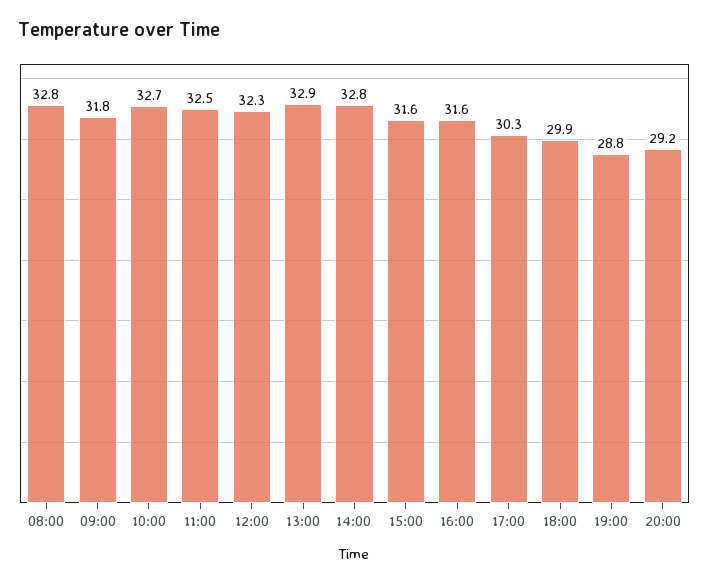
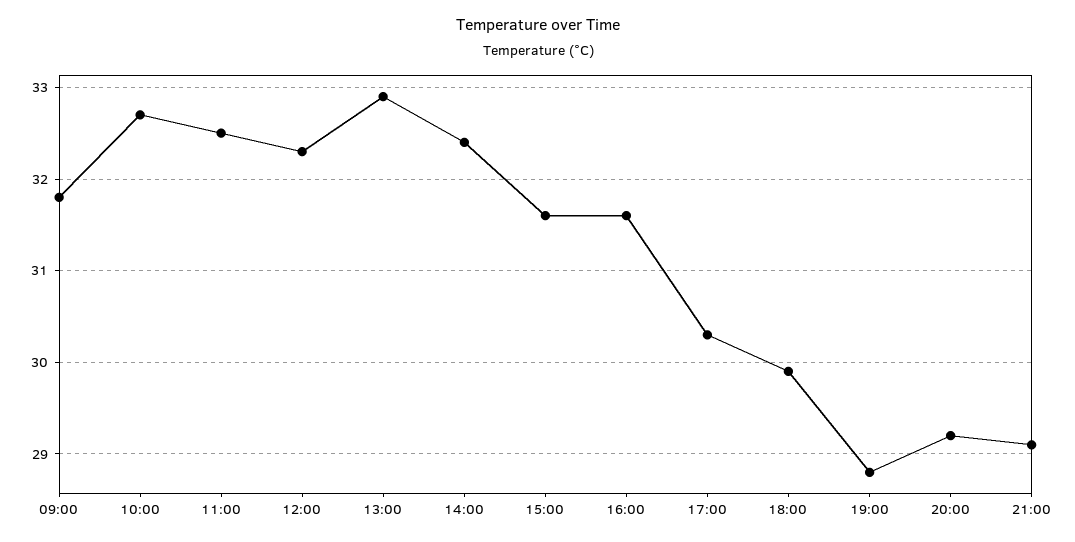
08:00: 32.8 -> none
14:00: 32.8 -> 32.4
21:00: none -> 29.1

